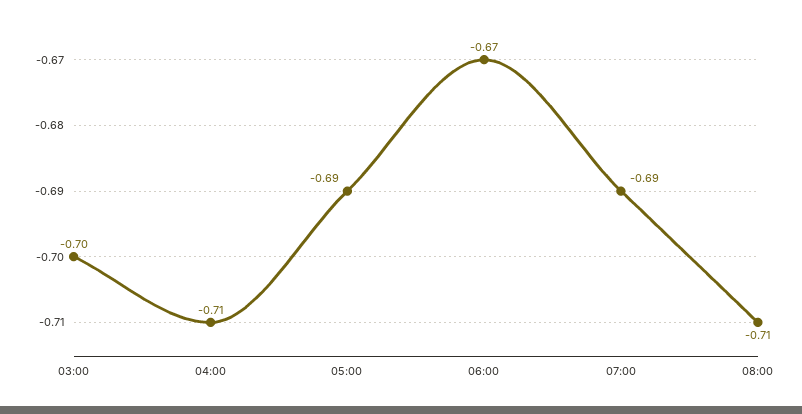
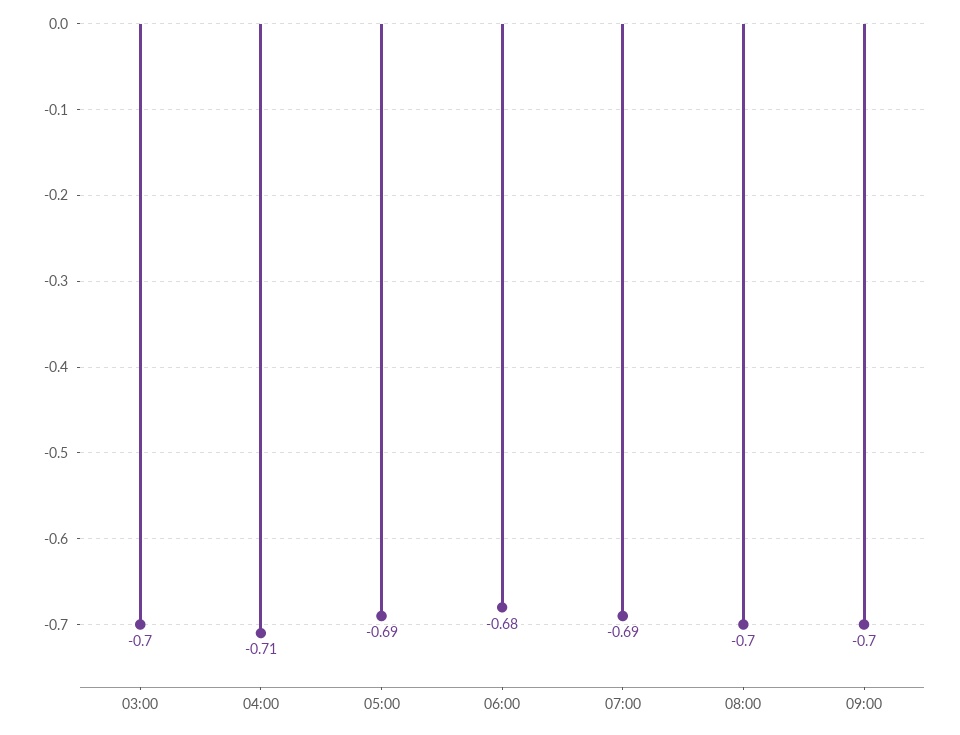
06:00: -0.67 -> -0.68
08:00: -0.71 -> -0.7
09:00: none -> -0.7

